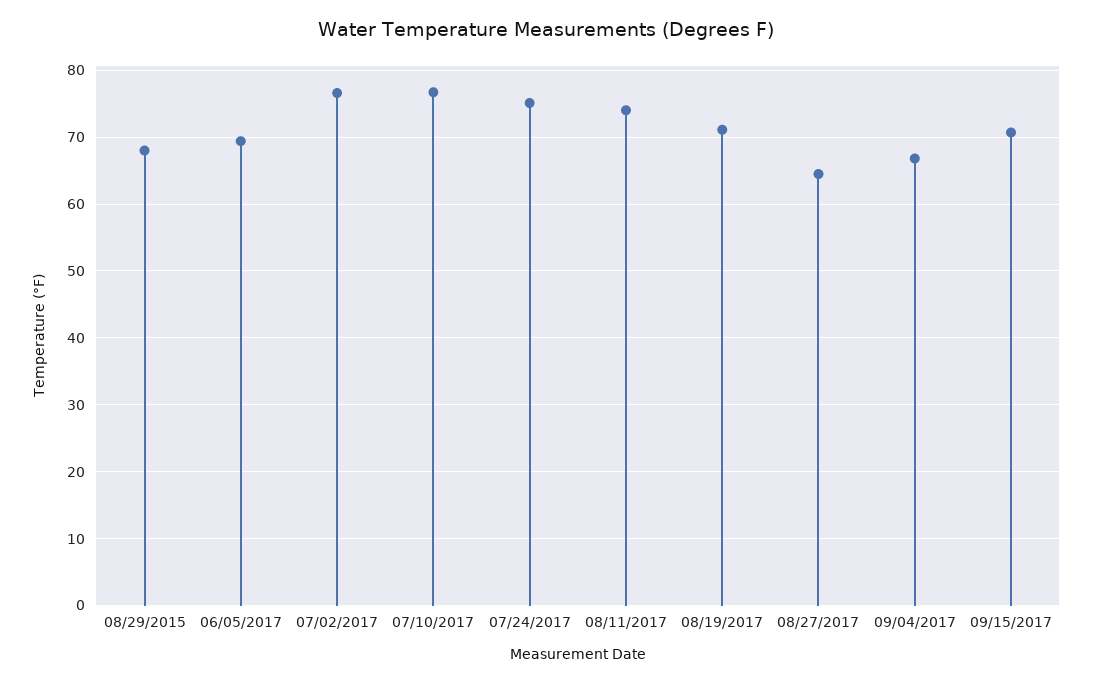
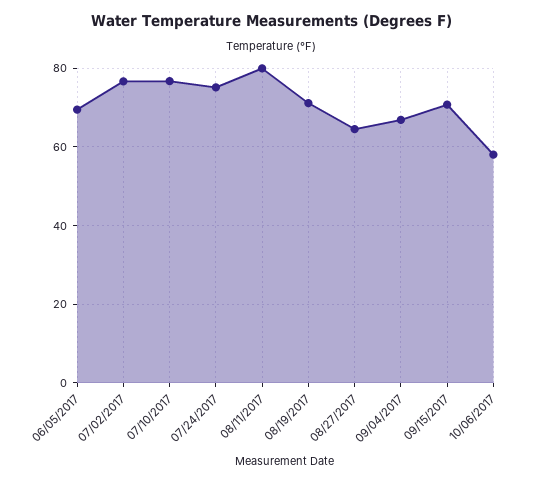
08/29/2015: 68 -> none
08/11/2017: 74 -> 80
10/06/2017: none -> 58

